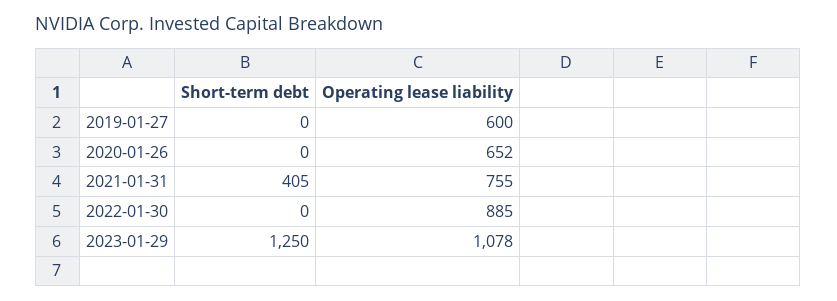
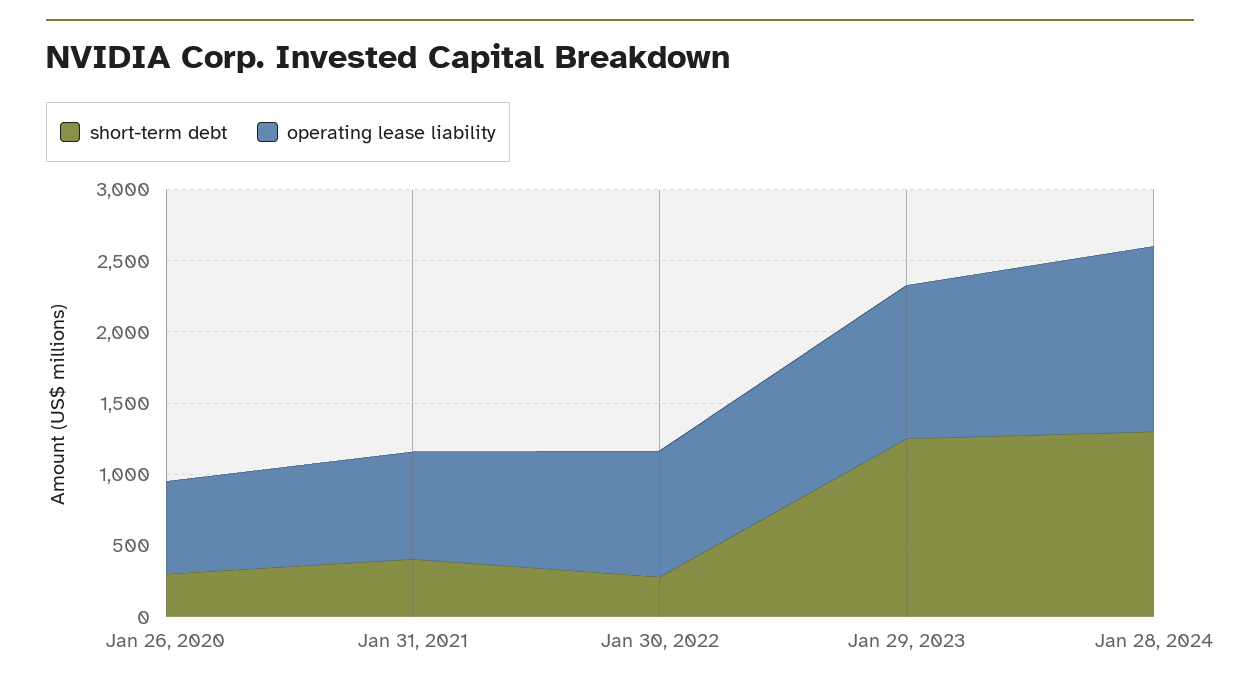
Short-term debt, 2019-01-27: 0 -> none
Operating lease liability, 2019-01-27: 600 -> none
Short-term debt, 2020-01-26: 0 -> 300
Short-term debt, 2022-01-30: 0 -> 300
Short-term debt, Jan 28, 2024: none -> 1300
Operating lease liability, Jan 28, 2024: none -> 1300

